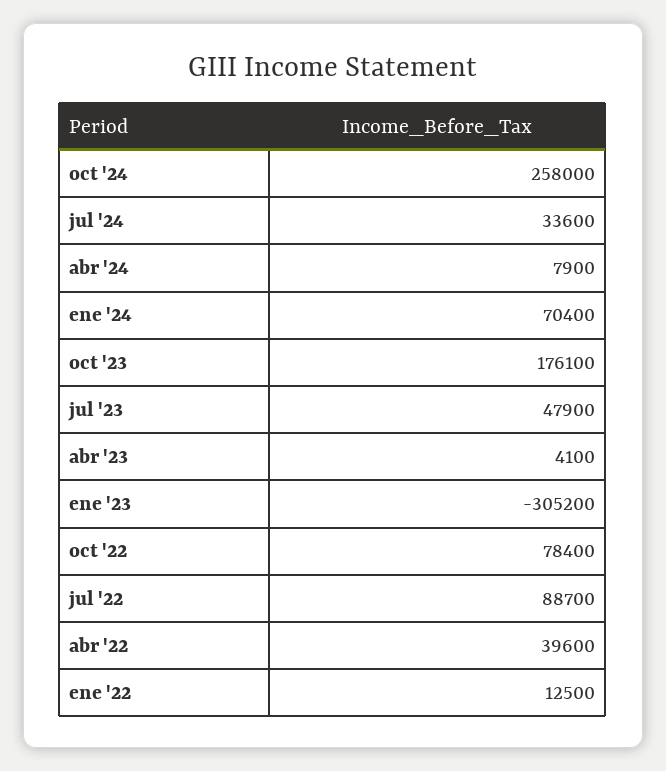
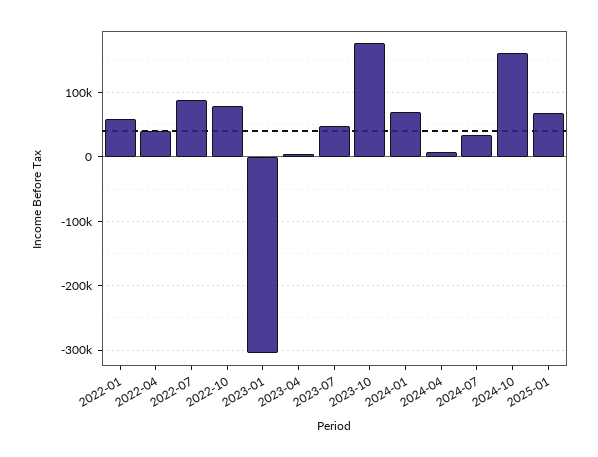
oct '24: 258000 -> 160000
ene '22: 12500 -> 60000
2025-01: none -> 70000

